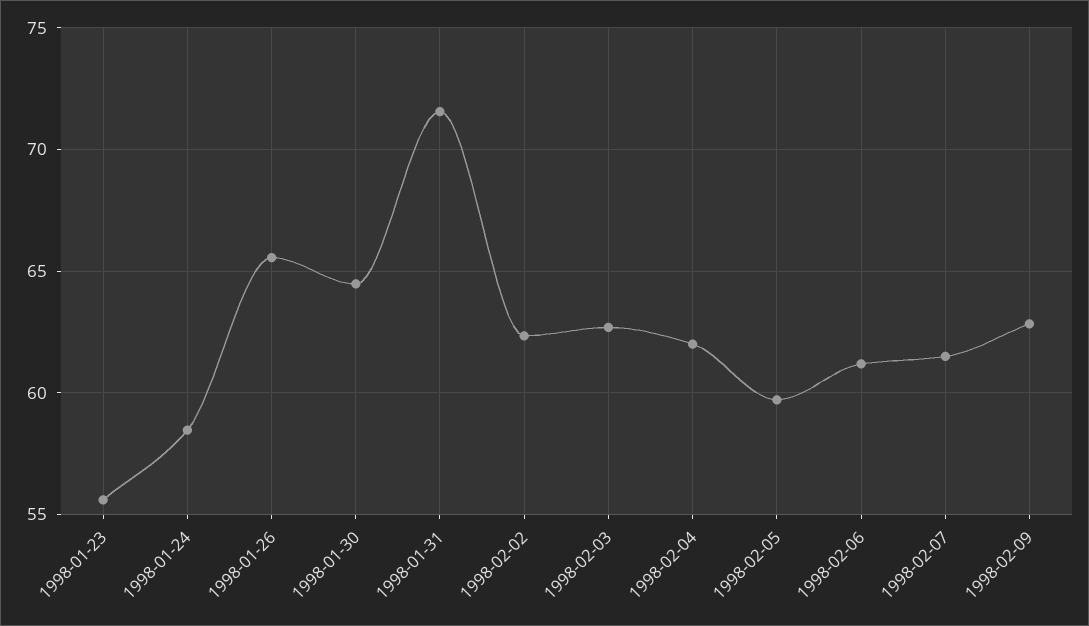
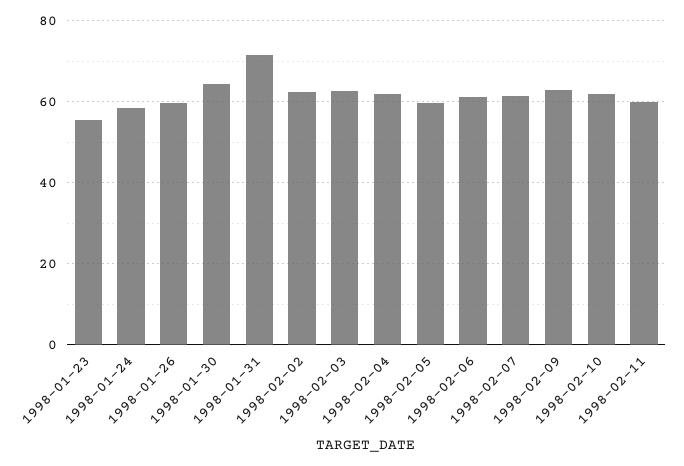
1998-01-26: 65.5 -> 60
1998-02-10: none -> 62
1998-02-11: none -> 60

